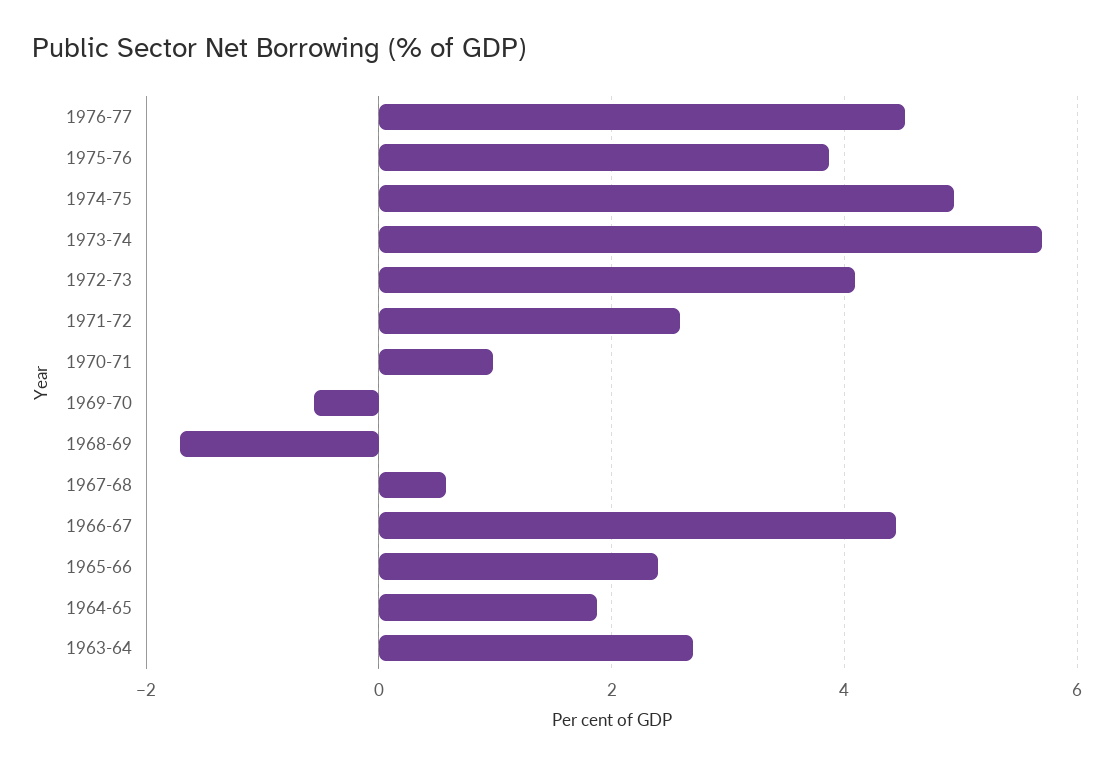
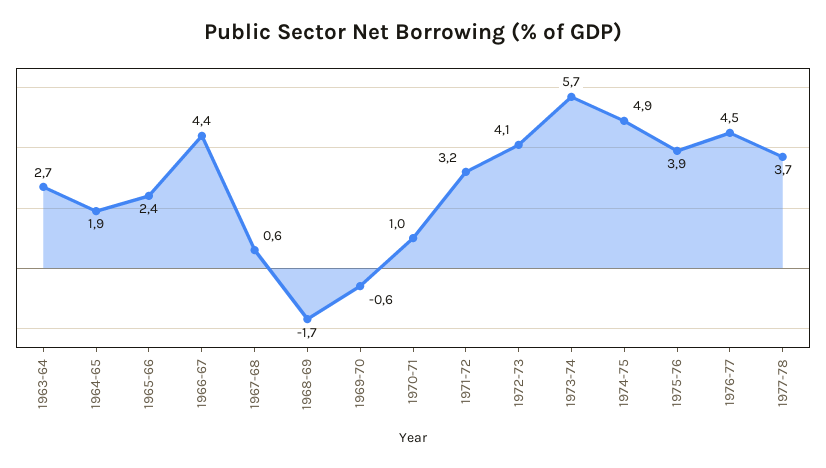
1971-72: 2.6 -> 3.2
1977-78: none -> 3.7

